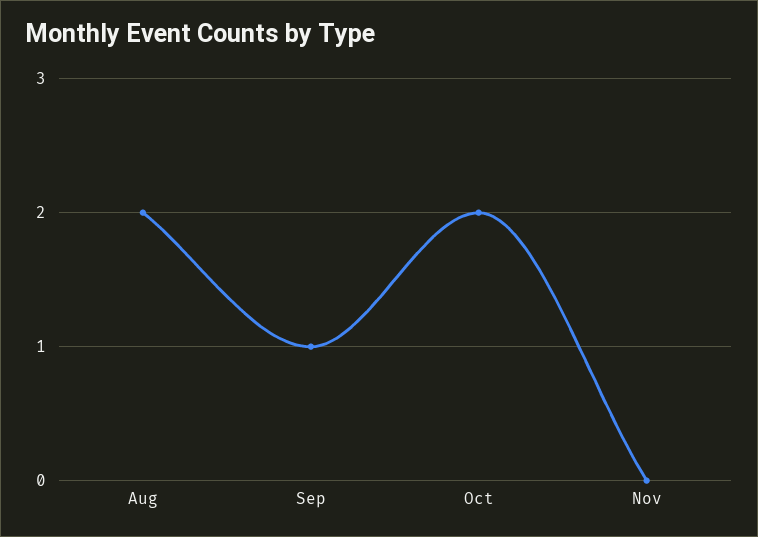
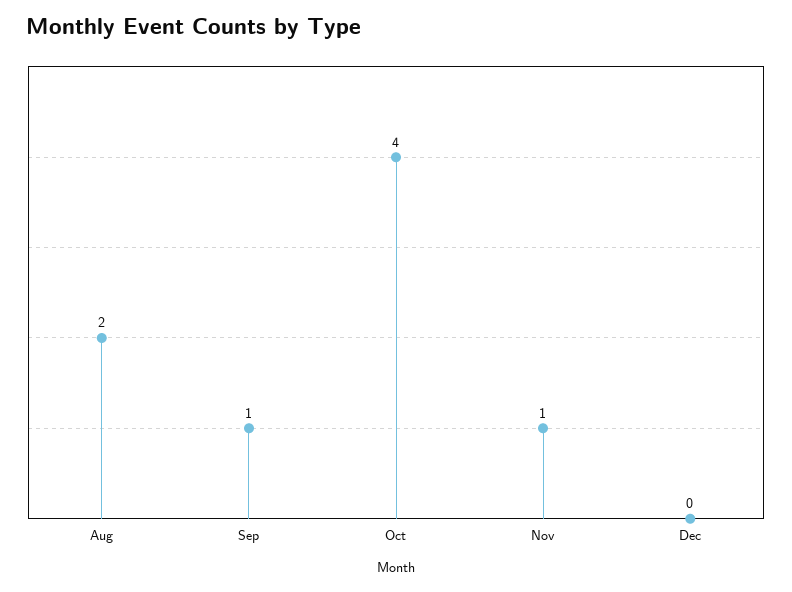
Oct: 2 -> 4
Nov: 0 -> 1
Dec: none -> 0

